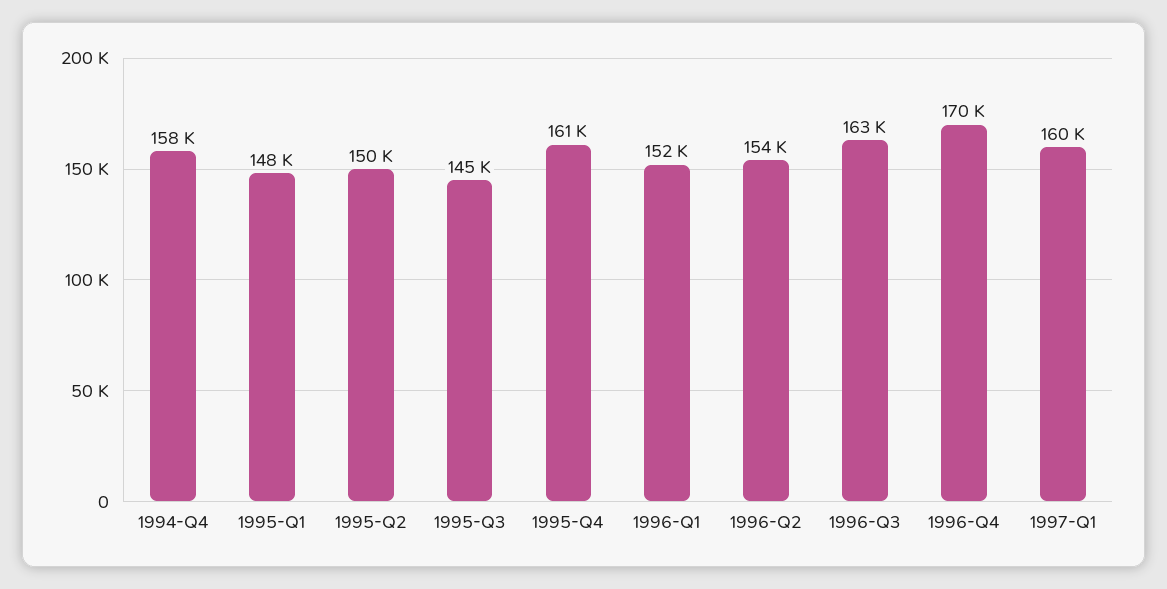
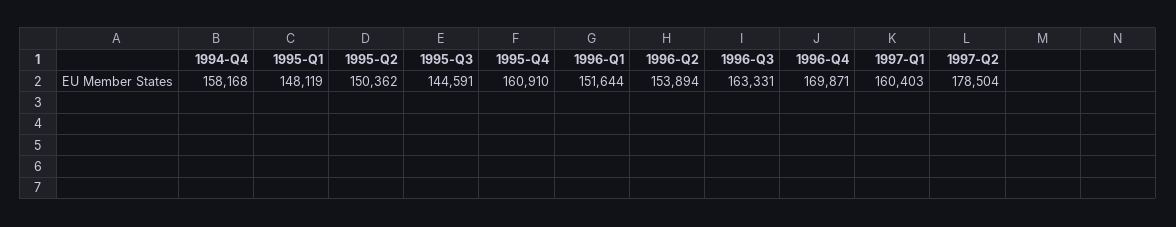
1997-Q2: none -> 178504

